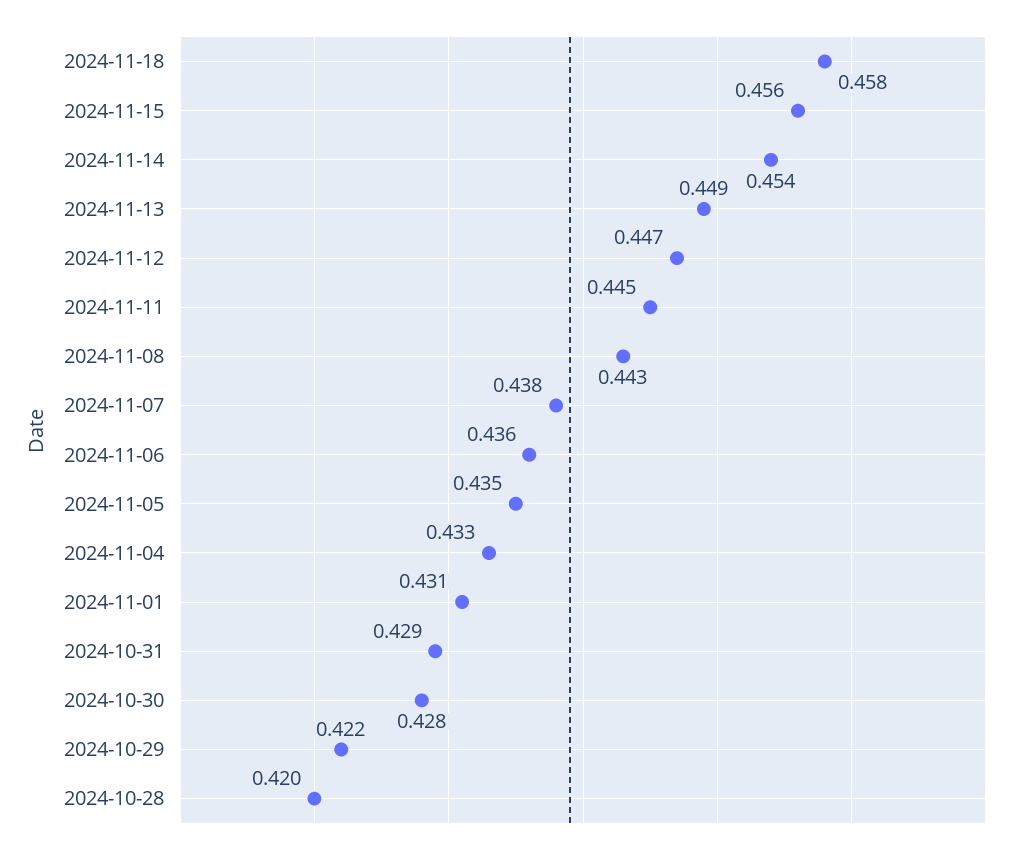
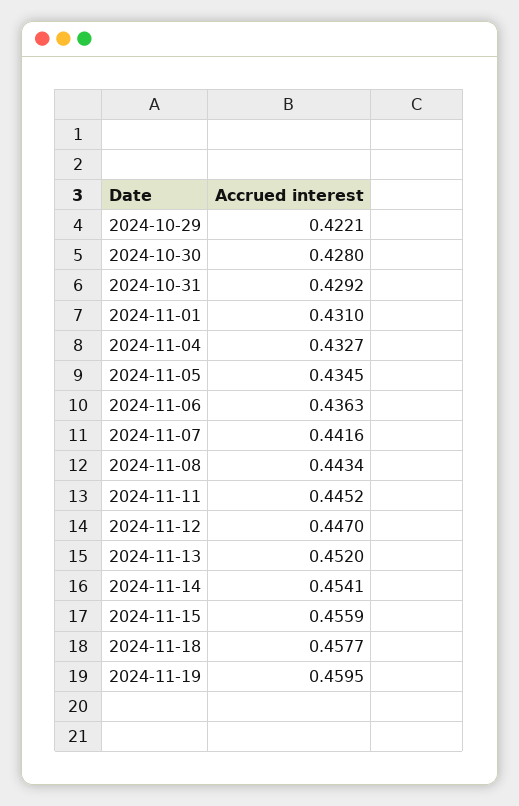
2024-11-13: 0.449 -> 0.452
2024-11-07: 0.438 -> 0.4416
2024-10-28: 0.42 -> none
2024-11-19: none -> 0.4595

